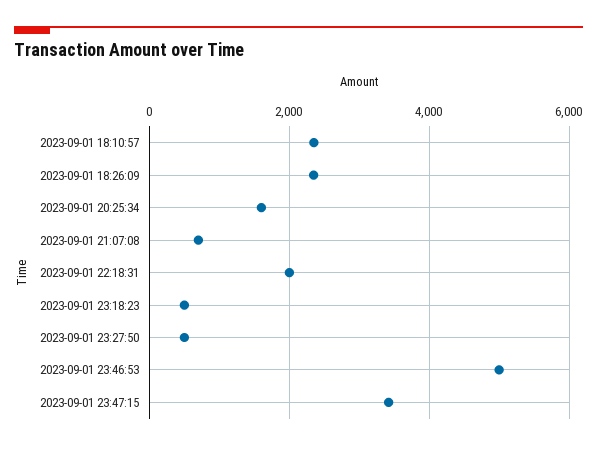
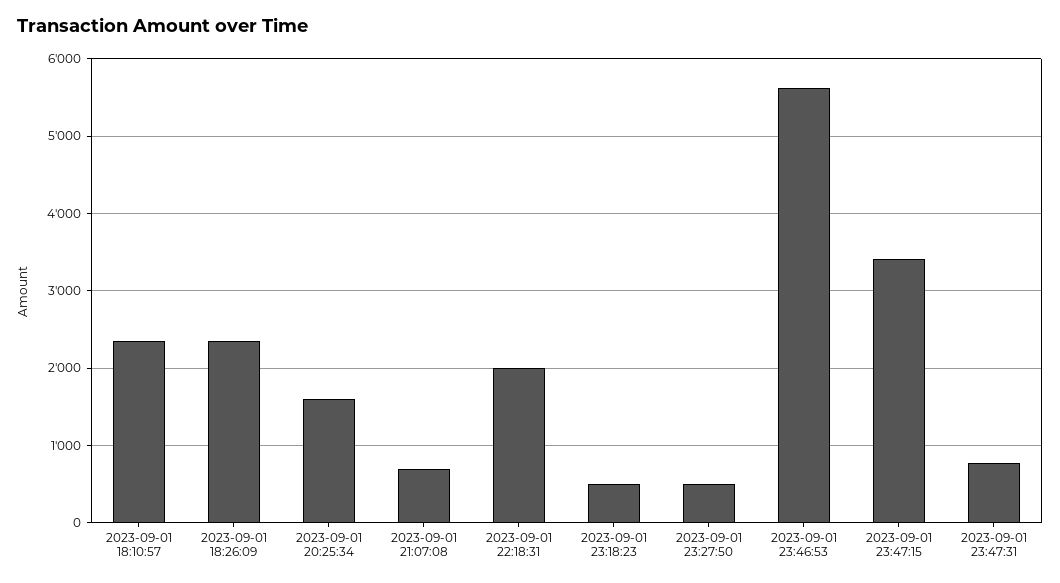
2023-09-01 23:46:53: 5000 -> 5600
2023-09-01 23:47:31: none -> 800

